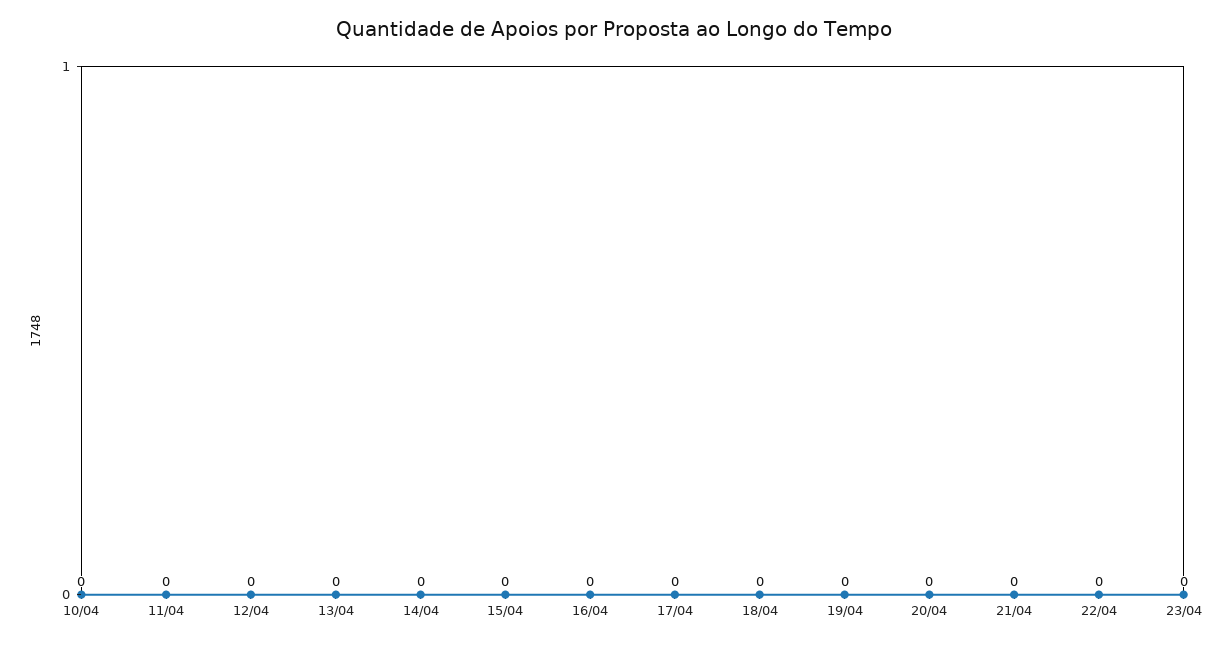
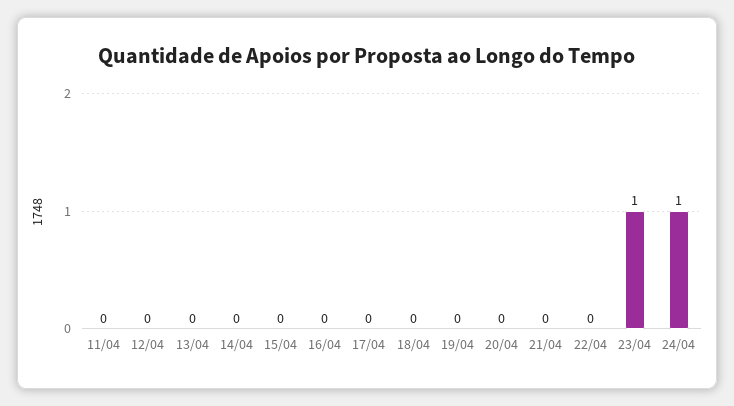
10/04: 0 -> none
23/04: 0 -> 1
24/04: none -> 1

